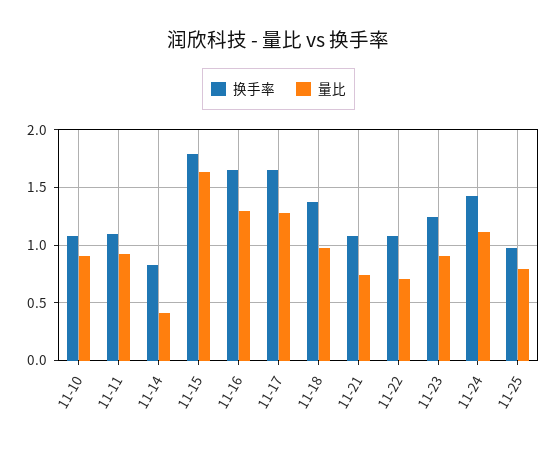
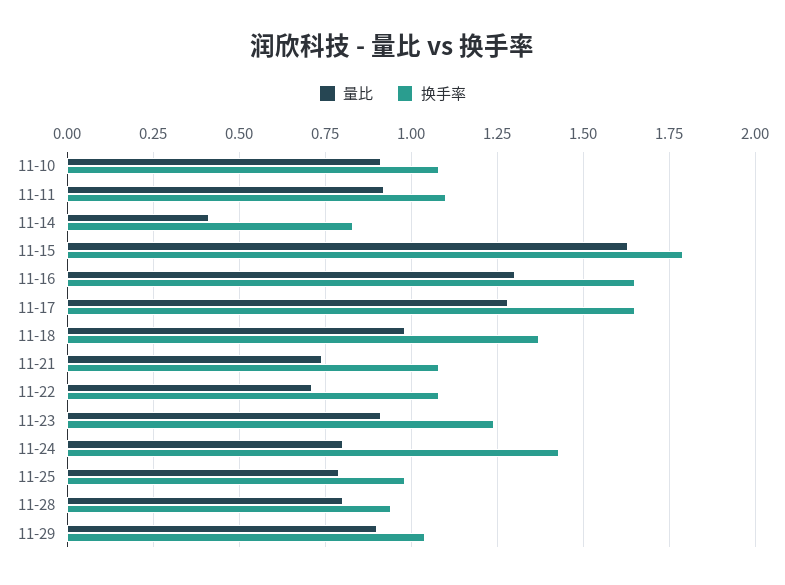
量比, 11-24: 1.1 -> 0.8
量比, 11-28: none -> 0.8
换手率, 11-28: none -> 0.95
量比, 11-29: none -> 0.9
换手率, 11-29: none -> 1.05

